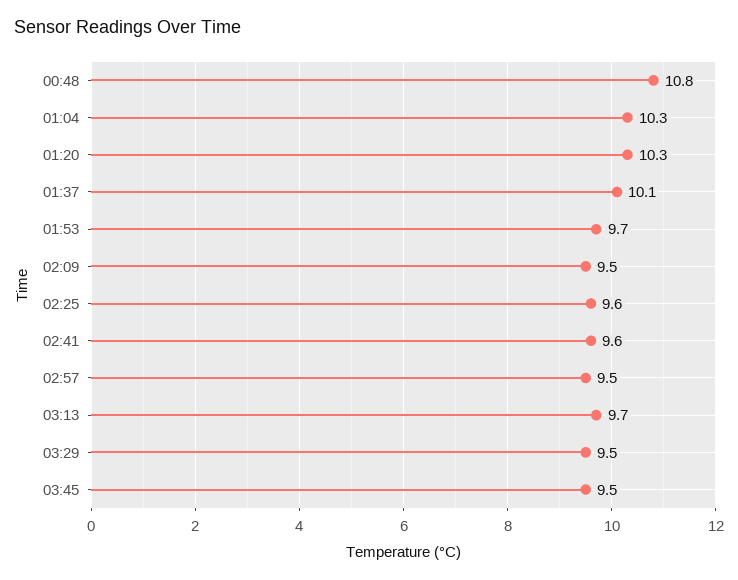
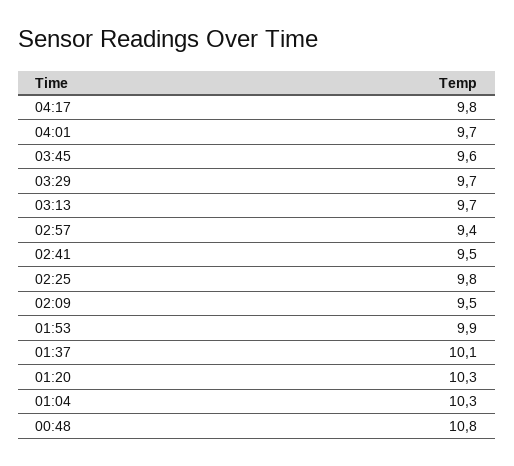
01:53: 9.7 -> 9.9
02:25: 9.6 -> 9.8
02:41: 9.6 -> 9.5
02:57: 9.5 -> 9.4
03:29: 9.5 -> 9.7
03:45: 9.5 -> 9.6
04:17: none -> 9.8
04:01: none -> 9.7

